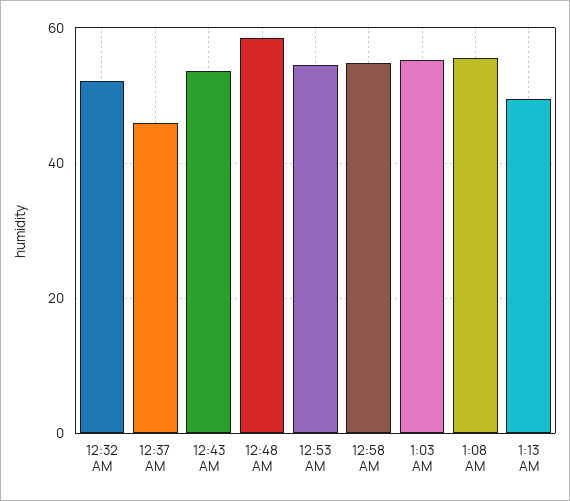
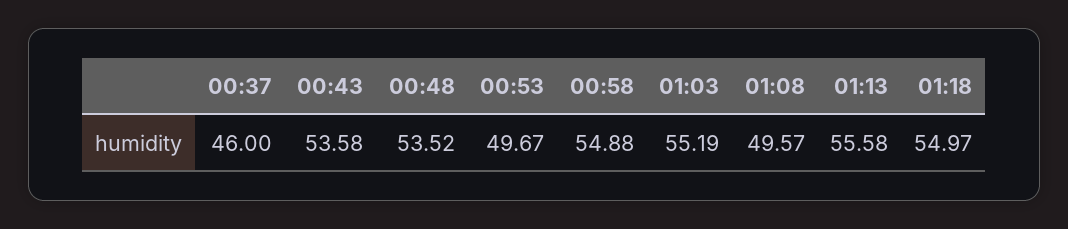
12:32 AM: 52 -> none
12:48 AM: 58 -> 53.52
12:53 AM: 54 -> 49.67
1:08 AM: 56 -> 49.57
1:13 AM: 50 -> 55.58
01:18: none -> 54.97

